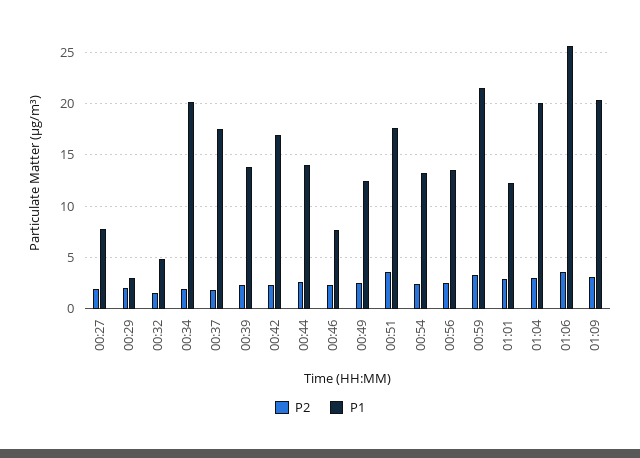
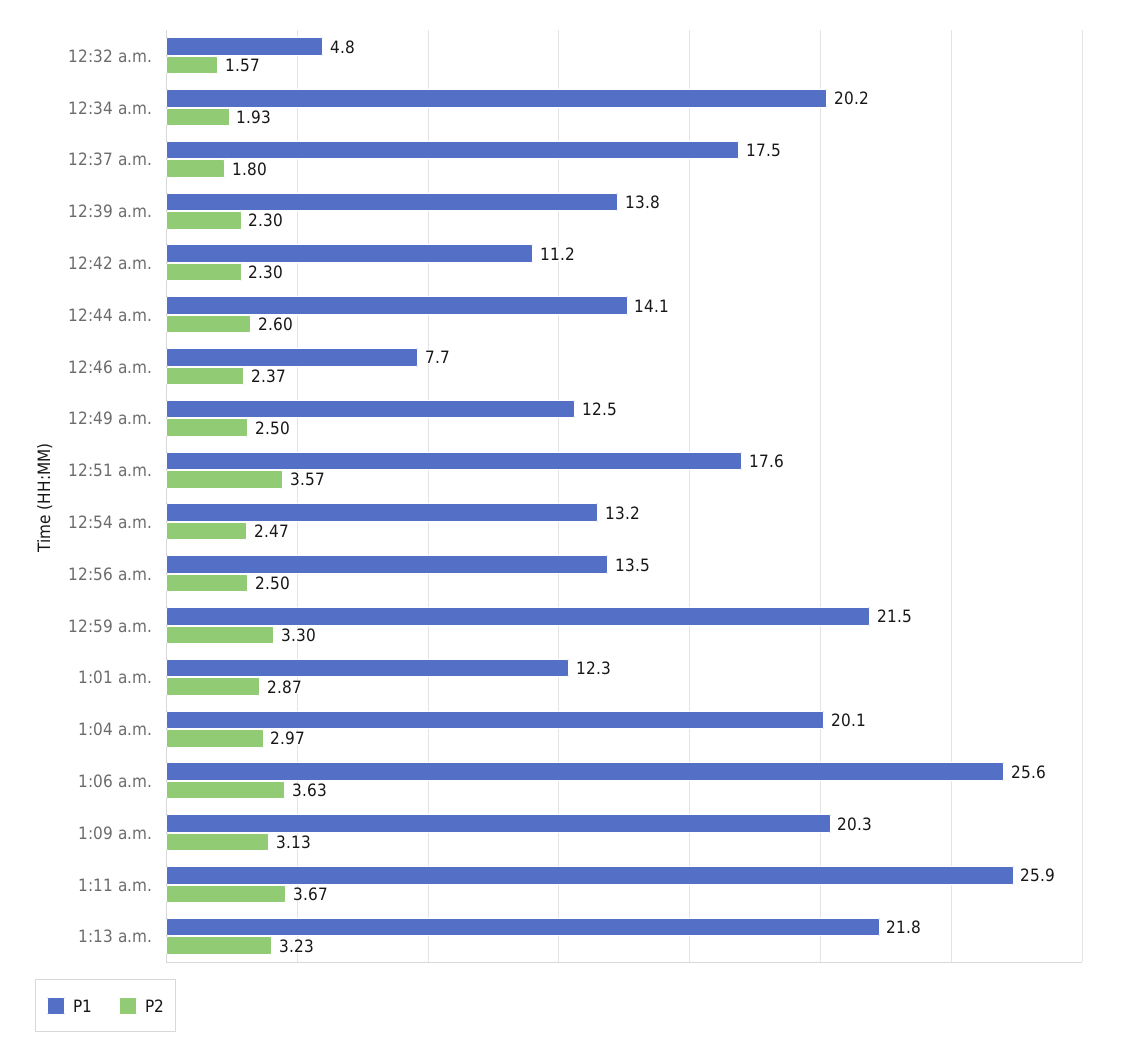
P2, 00:27: 2 -> none
P1, 00:27: 8 -> none
P2, 00:29: 2 -> none
P1, 00:29: 3 -> none
P1, 00:42: 17 -> 11.2
P1, 1:11 a.m.: none -> 25.9
P2, 1:11 a.m.: none -> 3.67
P1, 1:13 a.m.: none -> 21.8
P2, 1:13 a.m.: none -> 3.23

